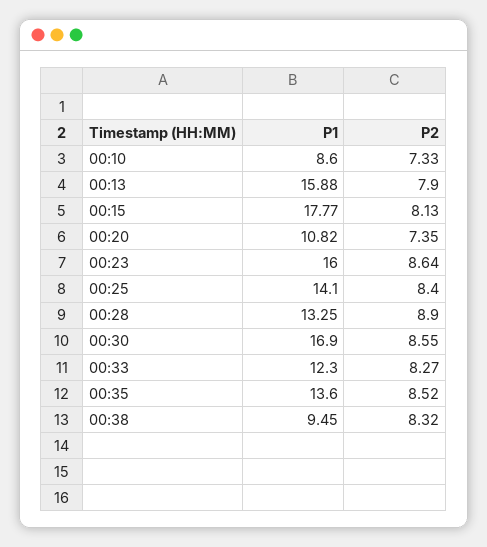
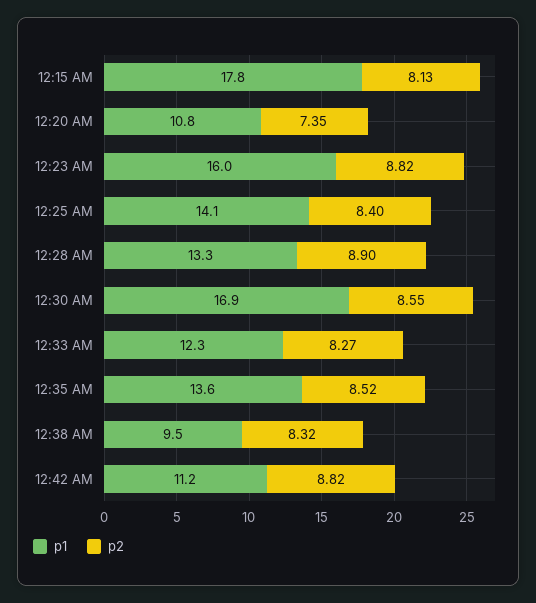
P1, 00:10: 8.6 -> none
P2, 00:10: 7.33 -> none
P1, 00:13: 15.88 -> none
P2, 00:13: 7.9 -> none
P2, 00:23: 8.64 -> 8.82
P1, 12:42 AM: none -> 11.2
P2, 12:42 AM: none -> 8.82

